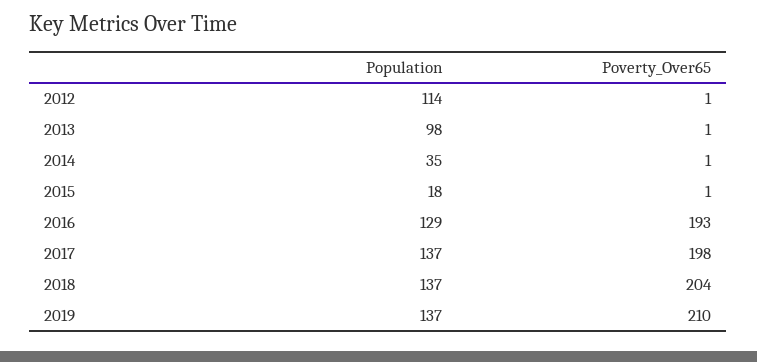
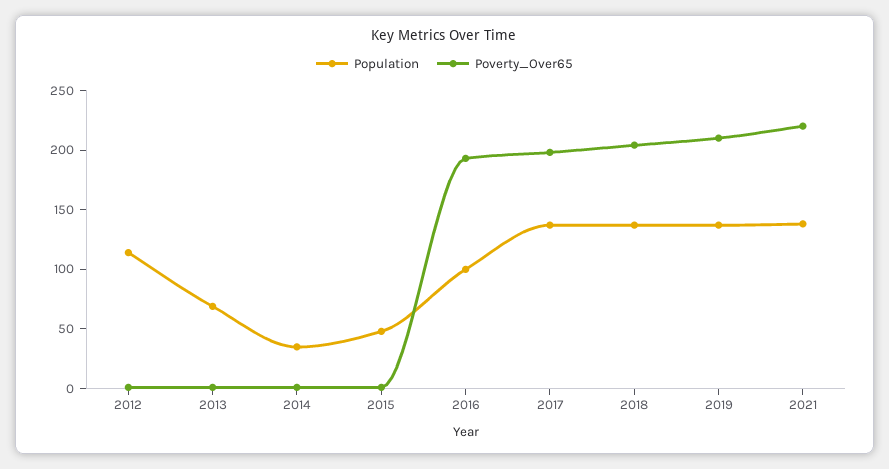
Population, 2013: 98 -> 70
Population, 2015: 18 -> 50
Population, 2016: 129 -> 100
Population, 2021: none -> 140
Poverty_Over65, 2021: none -> 220

